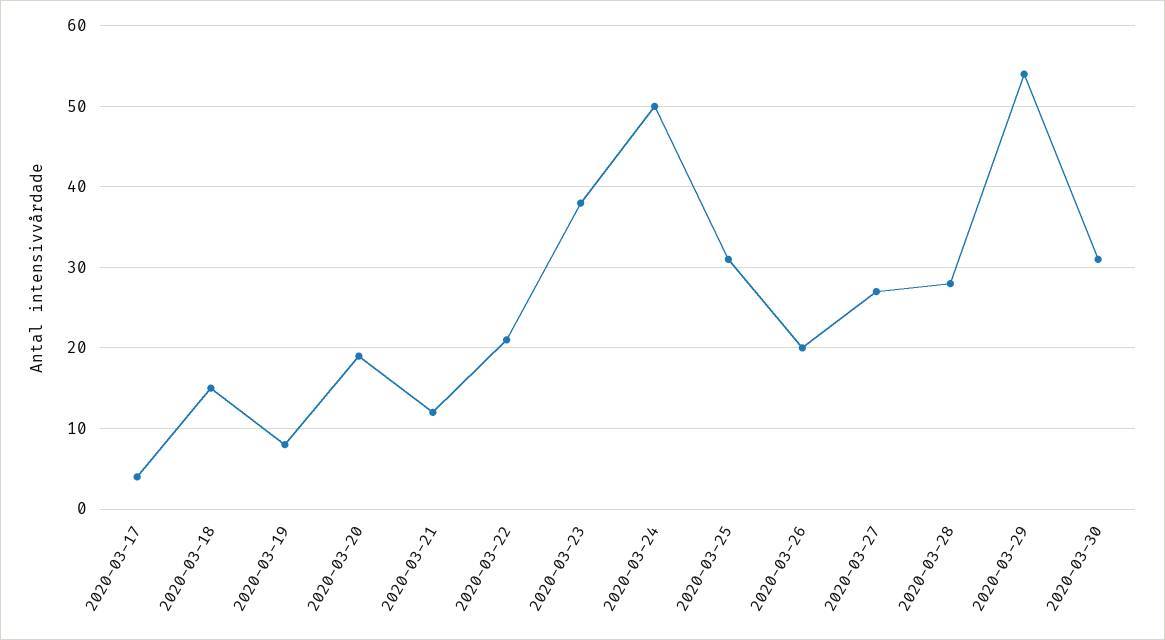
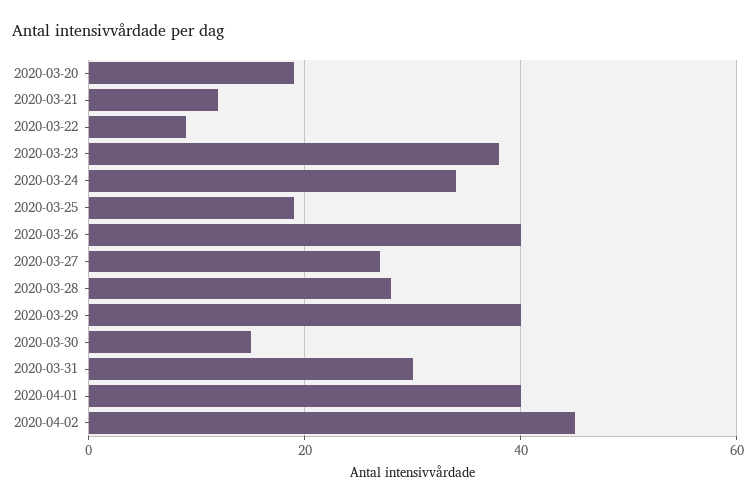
2020-03-17: 4 -> none
2020-03-18: 15 -> none
2020-03-19: 8 -> none
2020-03-22: 21 -> 10
2020-03-24: 50 -> 35
2020-03-25: 31 -> 20
2020-03-26: 20 -> 40
2020-03-29: 54 -> 40
2020-03-30: 31 -> 15
2020-03-31: none -> 30
2020-04-01: none -> 40
2020-04-02: none -> 45

